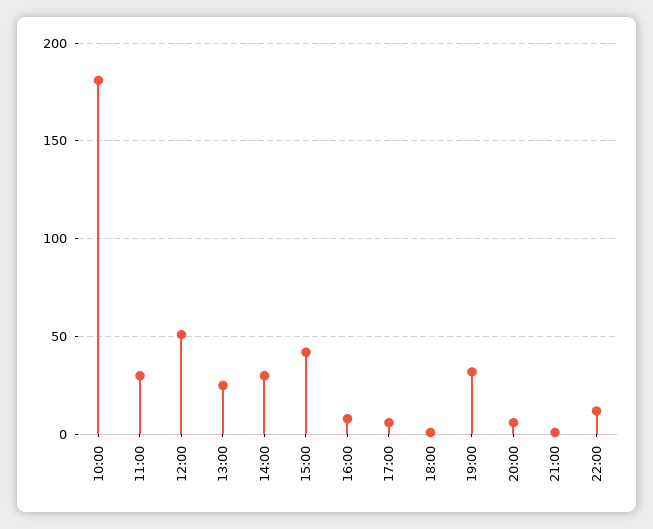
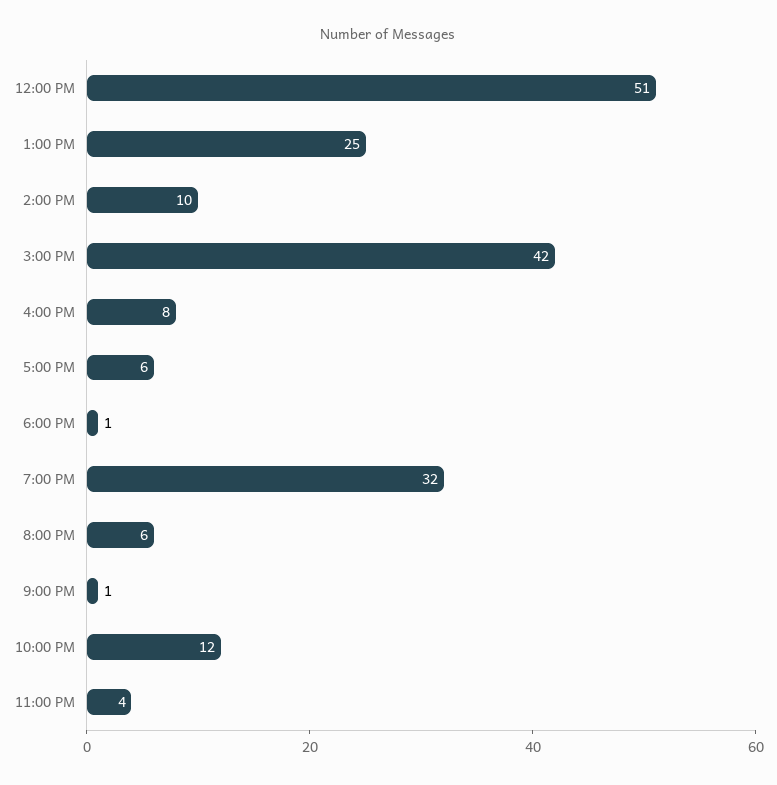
10:00: 180 -> none
11:00: 30 -> none
14:00: 30 -> 10
11:00 PM: none -> 4

